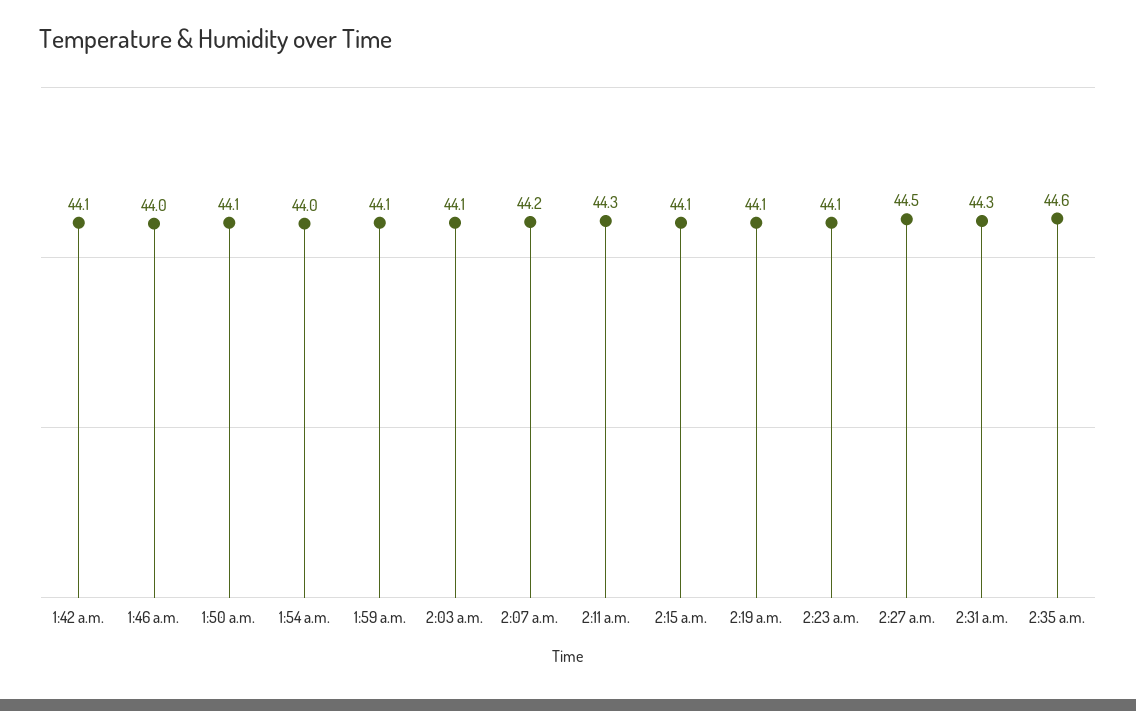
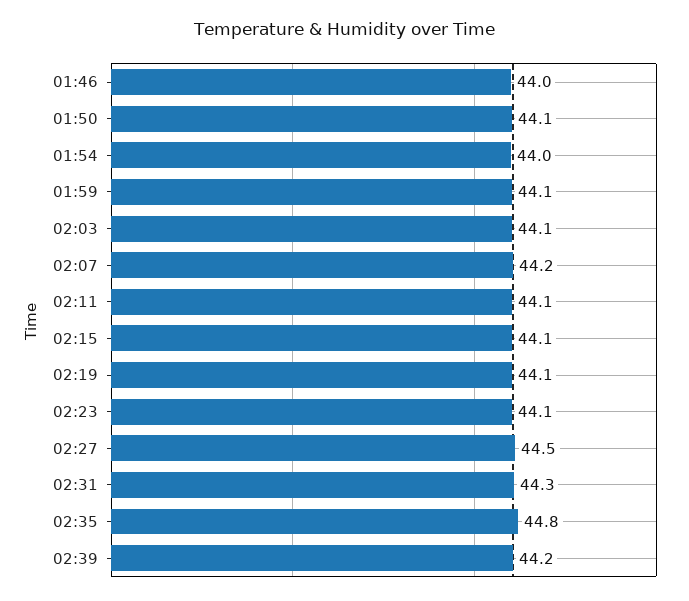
1:42 a.m.: 44.1 -> none
2:11 a.m.: 44.3 -> 44.1
2:35 a.m.: 44.6 -> 44.8
02:39: none -> 44.2

